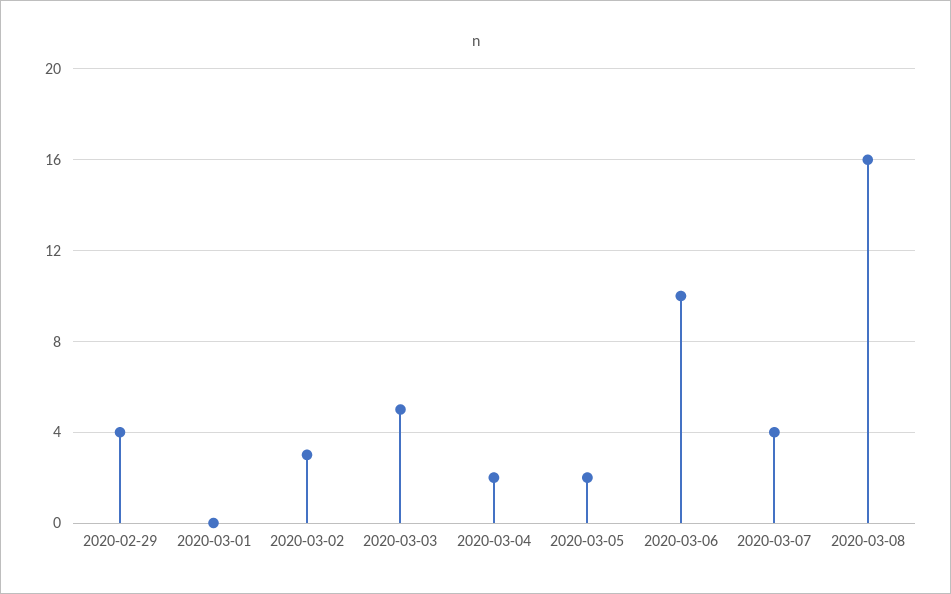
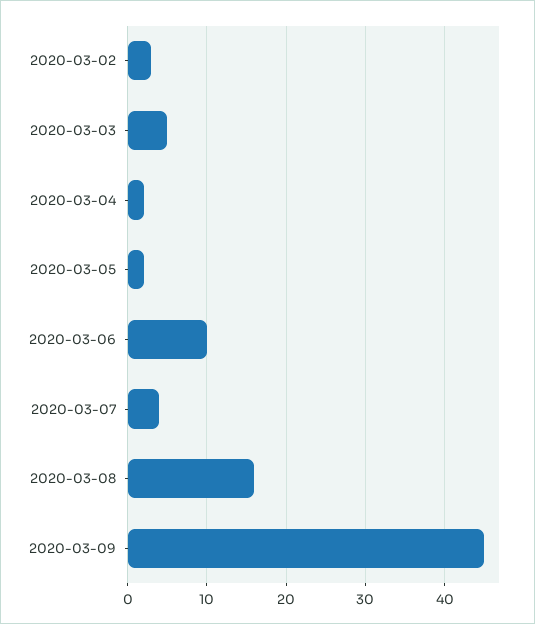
2020-02-29: 4 -> none
2020-03-01: 0 -> none
2020-03-09: none -> 45

